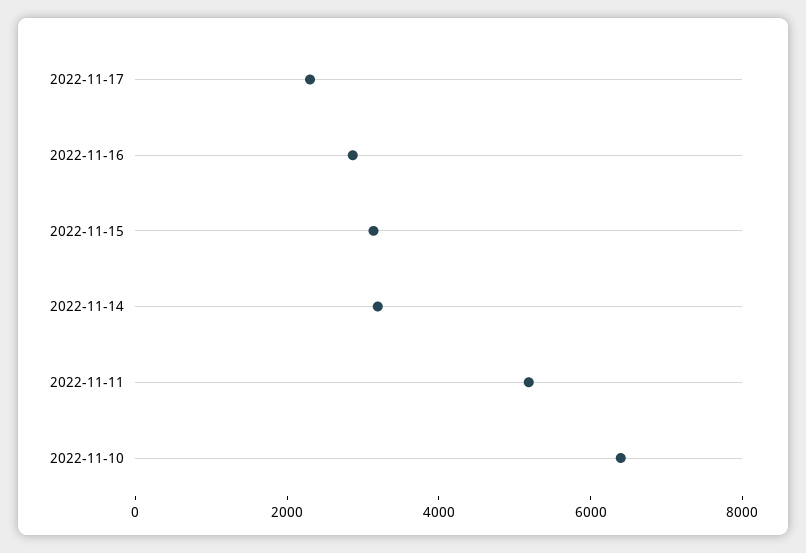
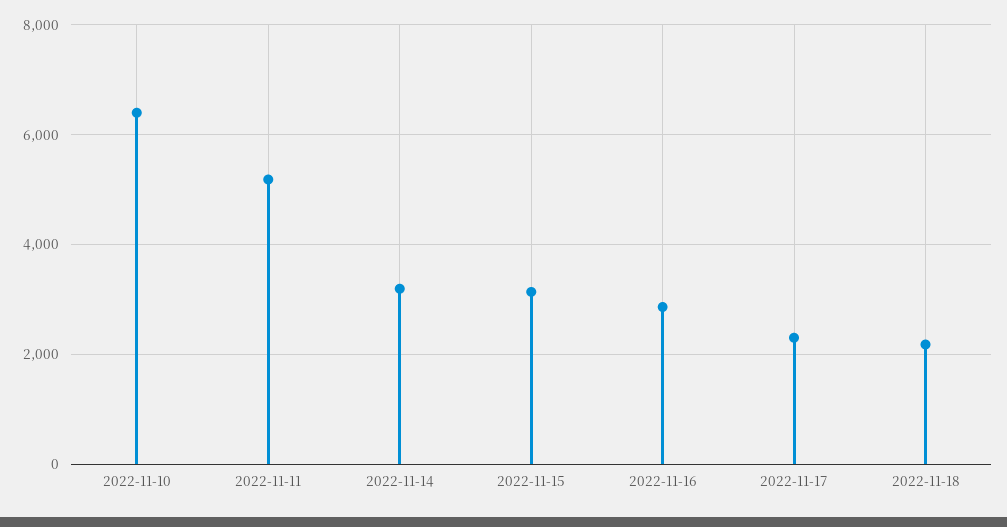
2022-11-18: none -> 2200

